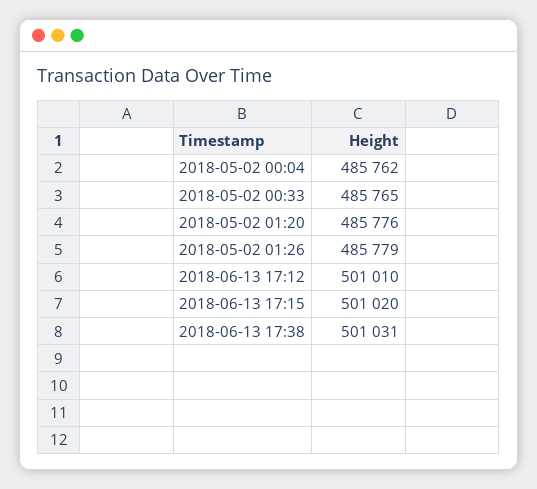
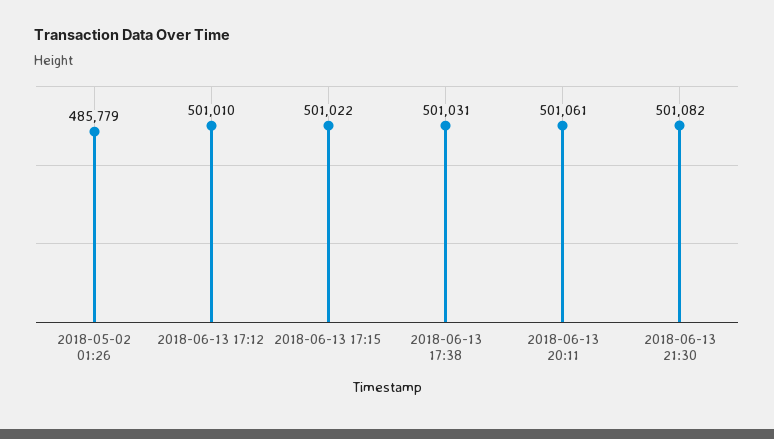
2018-05-02 00:04: 485762 -> none
2018-05-02 00:33: 485765 -> none
2018-05-02 01:20: 485776 -> none
2018-06-13 17:15: 501020 -> 501022
2018-06-13 20:11: none -> 501061
2018-06-13 21:30: none -> 501082

